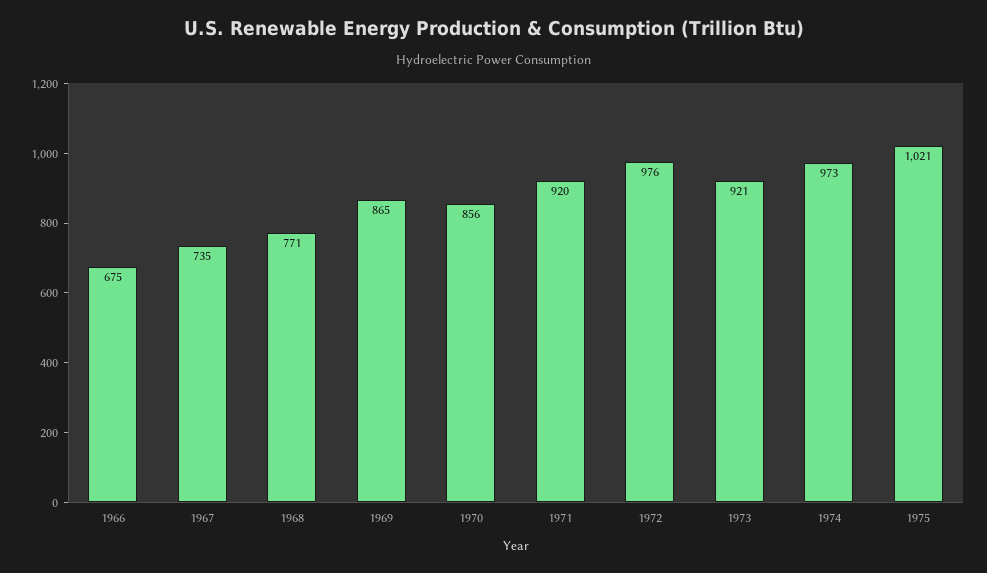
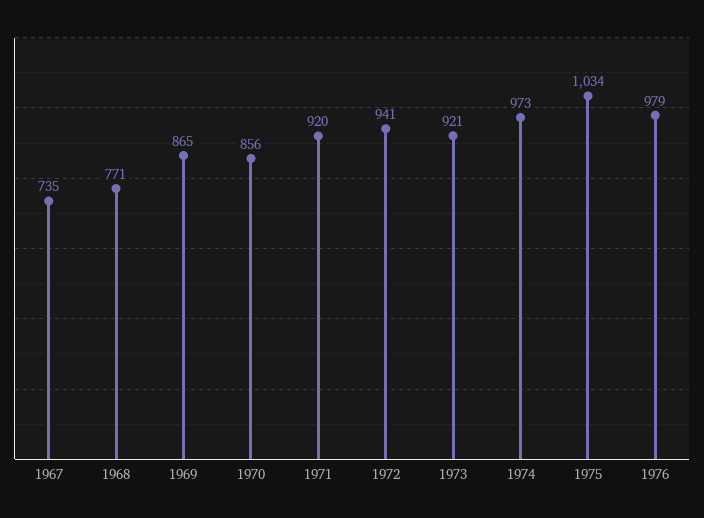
1966: 675 -> none
1972: 976 -> 941
1975: 1021 -> 1034
1976: none -> 979

